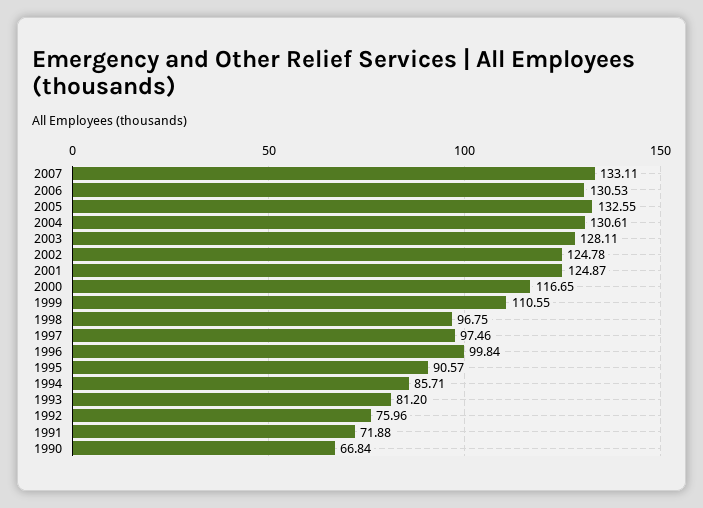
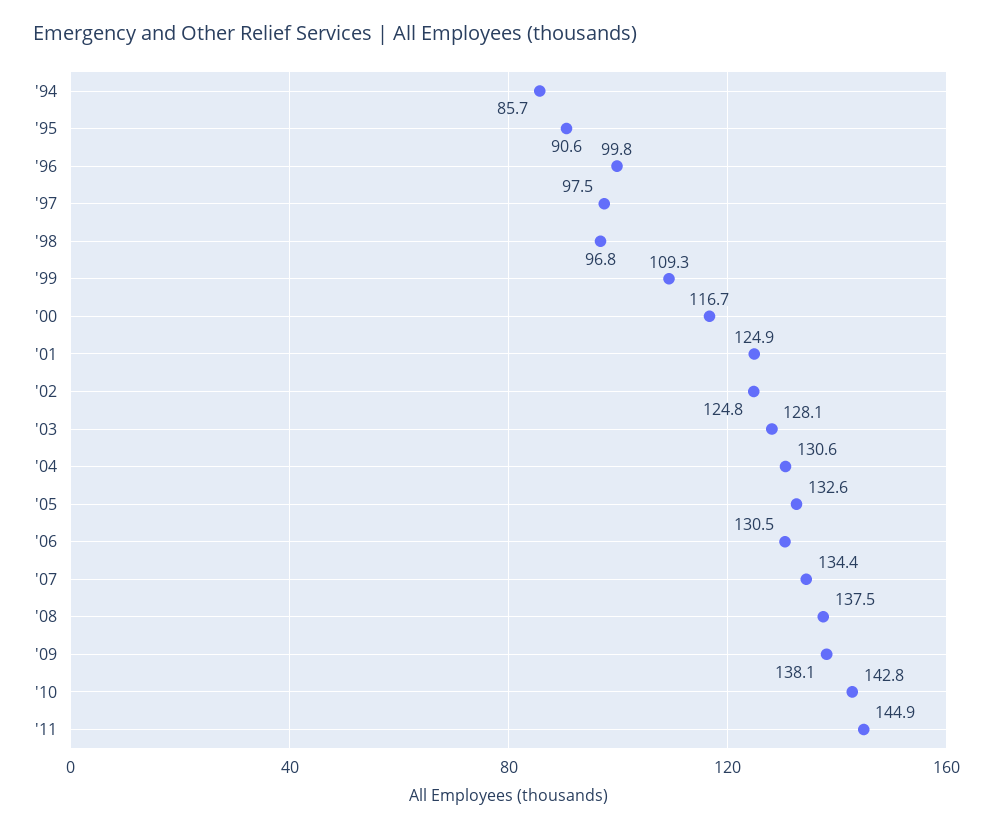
2007: 133.11 -> 134.4
1999: 110.55 -> 109.3
1993: 81.2 -> none
1992: 75.96 -> none
1991: 71.88 -> none
1990: 66.84 -> none
'08: none -> 137.5
'09: none -> 138.1
'10: none -> 142.8
'11: none -> 144.9

